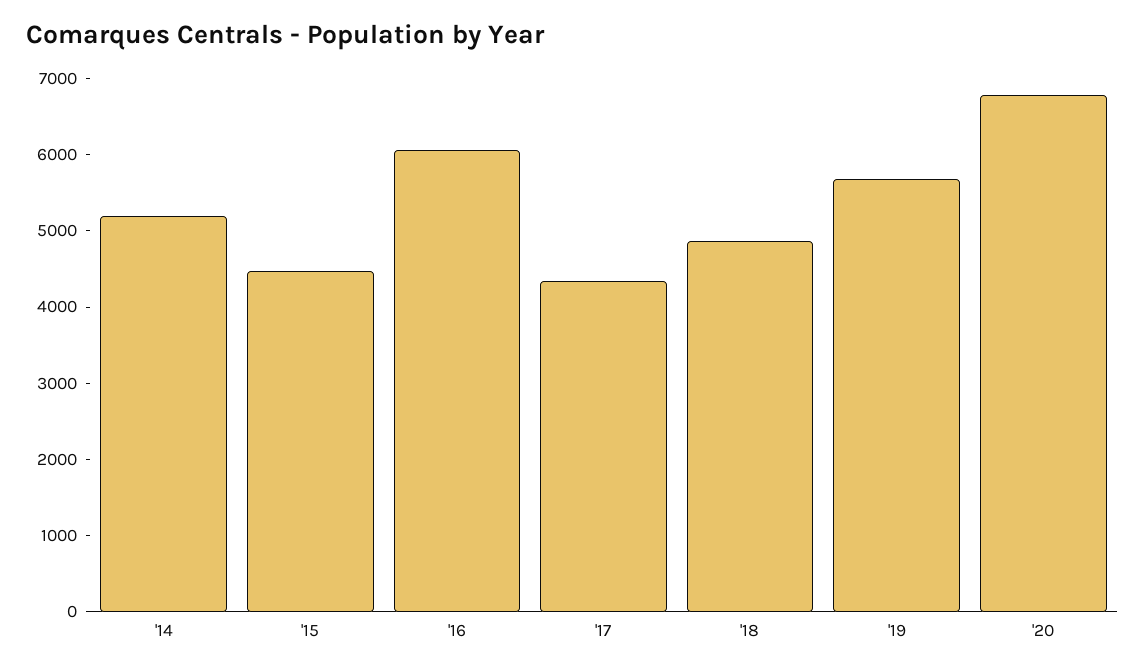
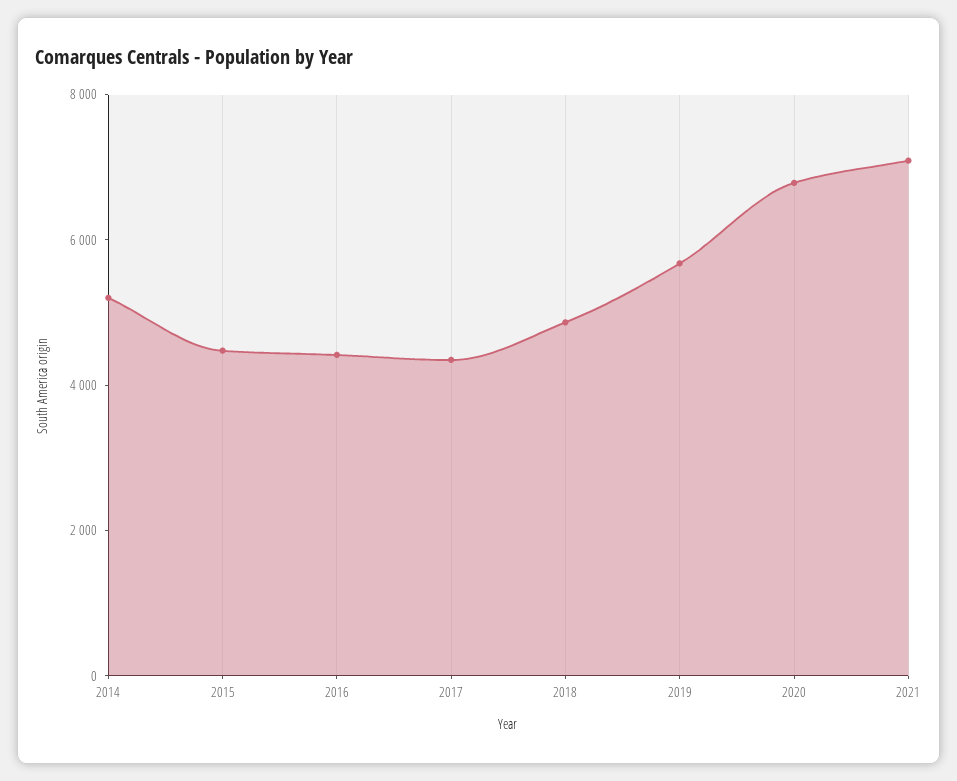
'16: 6000 -> 4500
2021: none -> 7000

